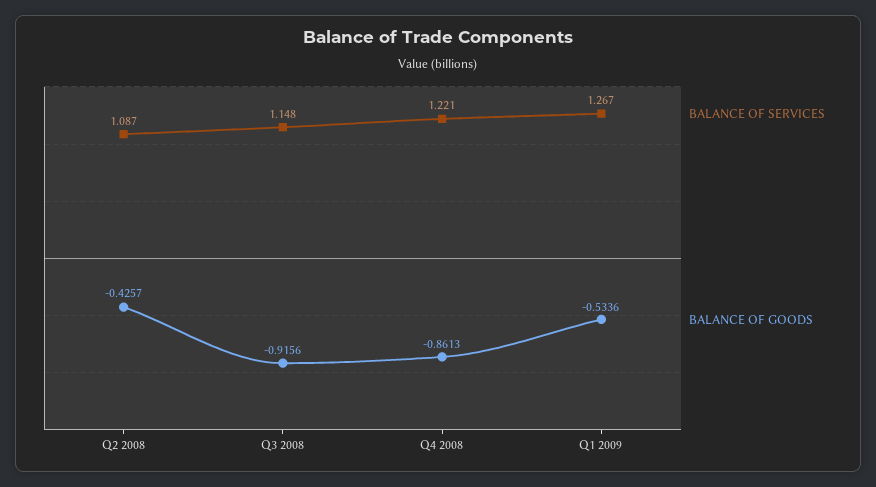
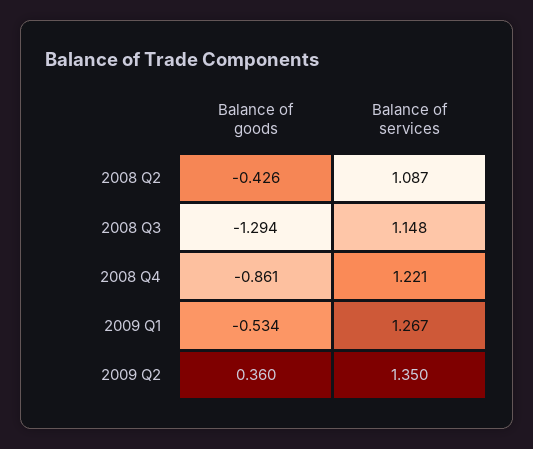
BALANCE OF GOODS, Q3 2008: -0.9156 -> -1.294
BALANCE OF GOODS, 2009 Q2: none -> 0.36
BALANCE OF SERVICES, 2009 Q2: none -> 1.35

